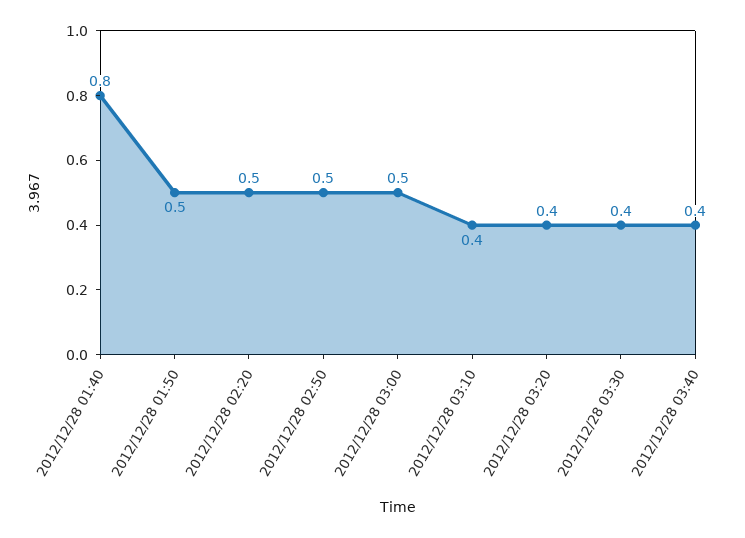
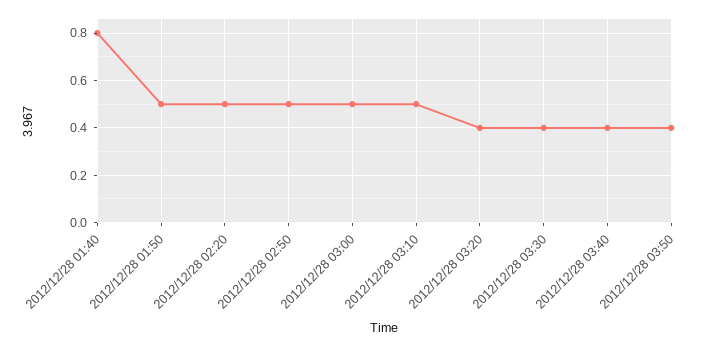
2012/12/28 03:10: 0.4 -> 0.5
2012/12/28 03:50: none -> 0.4

